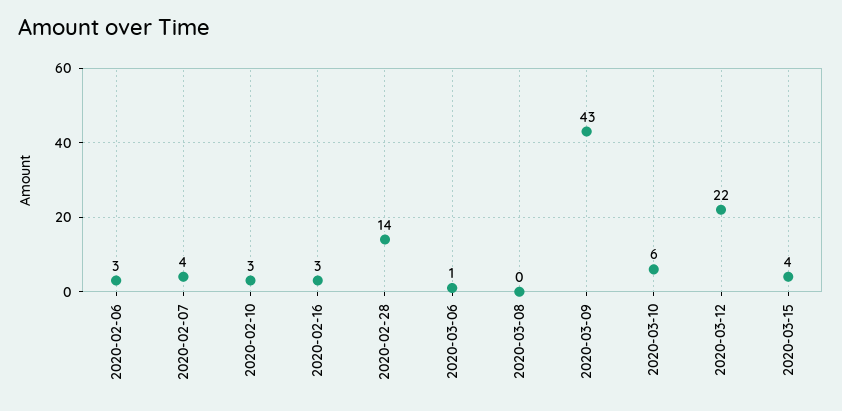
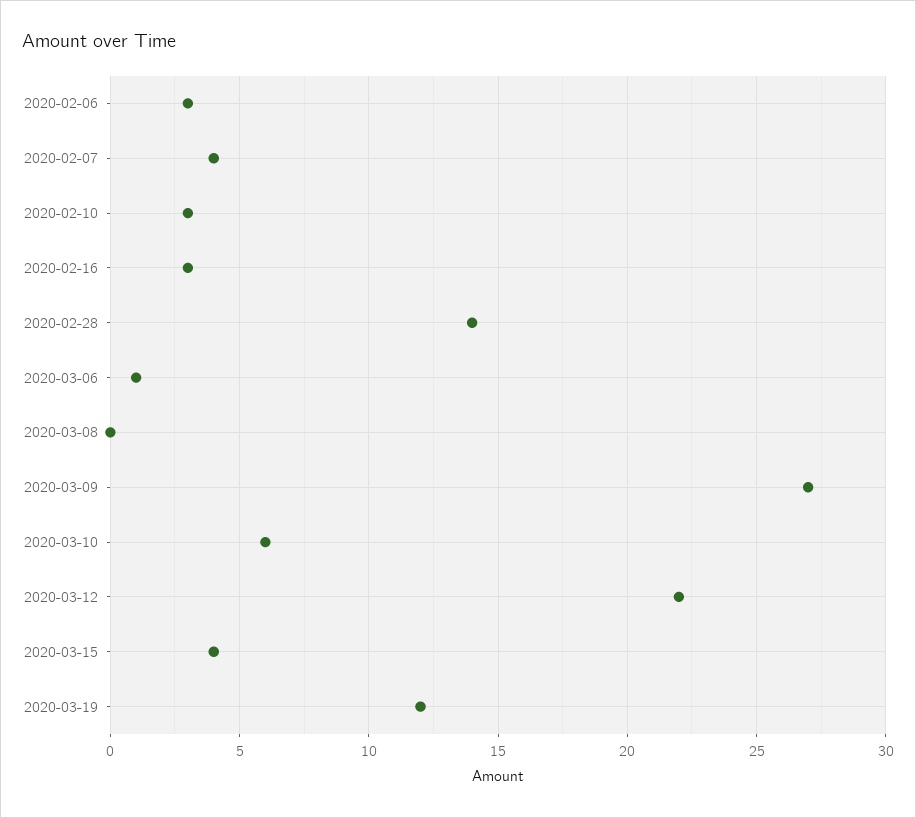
2020-03-09: 43 -> 27
2020-03-19: none -> 12

